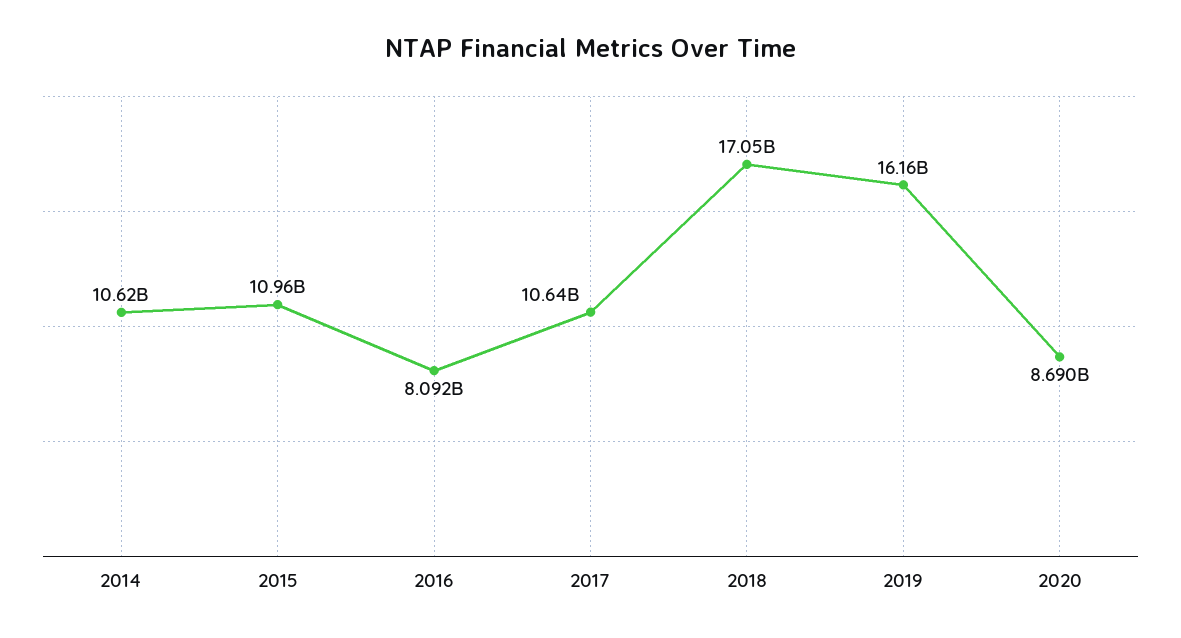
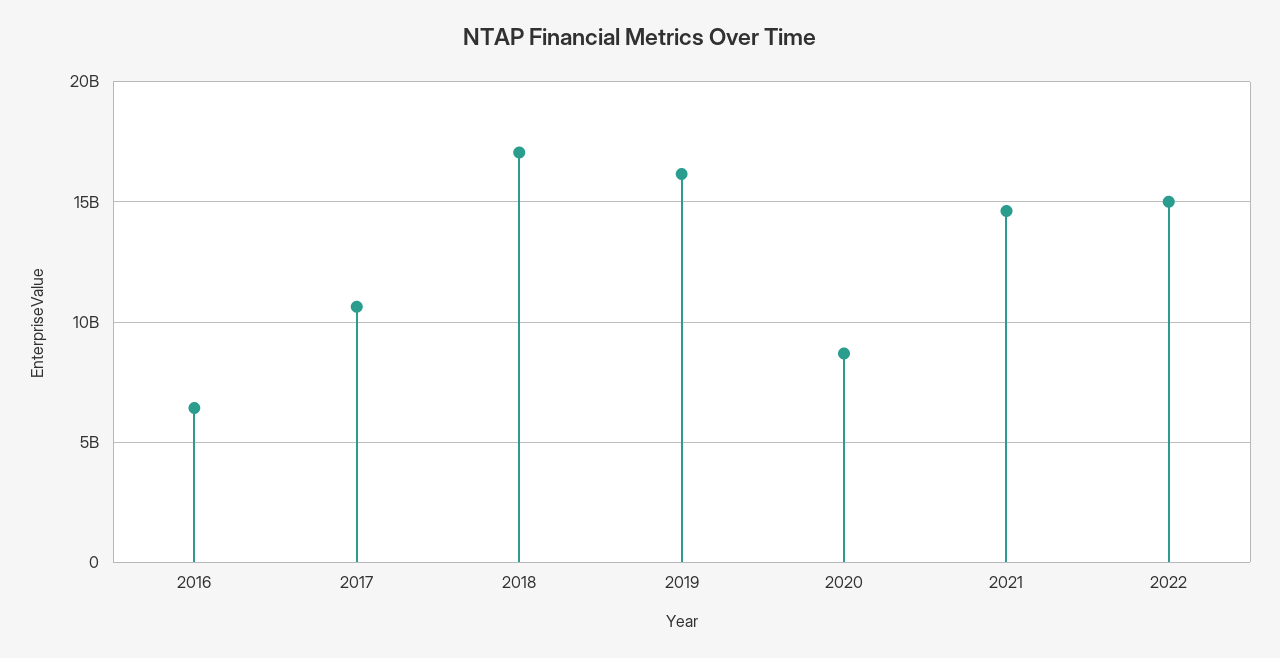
2014: 10620000000 -> none
2015: 10960000000 -> none
2016: 8092000000 -> 6500000000
2021: none -> 14500000000
2022: none -> 15000000000

